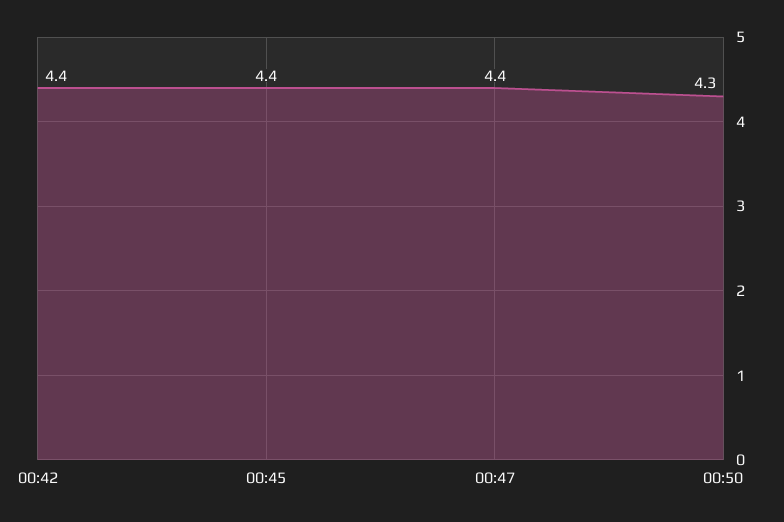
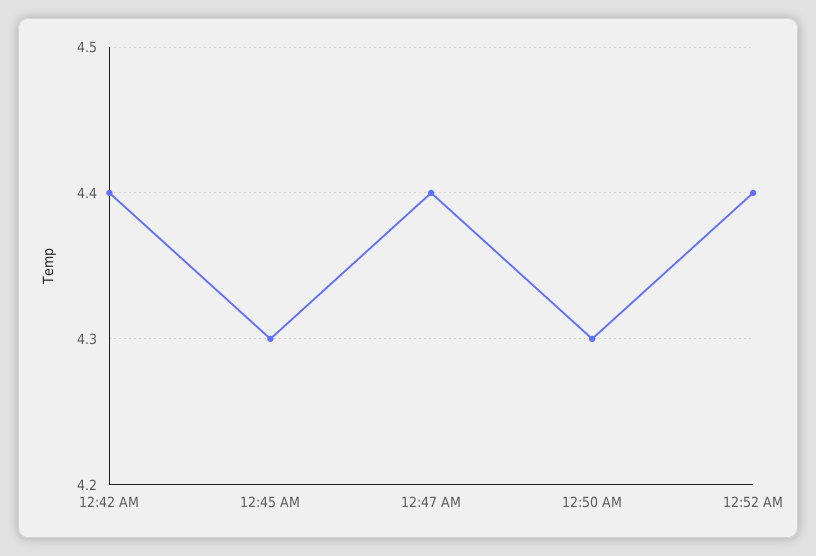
00:45: 4.4 -> 4.3
12:52 AM: none -> 4.4

